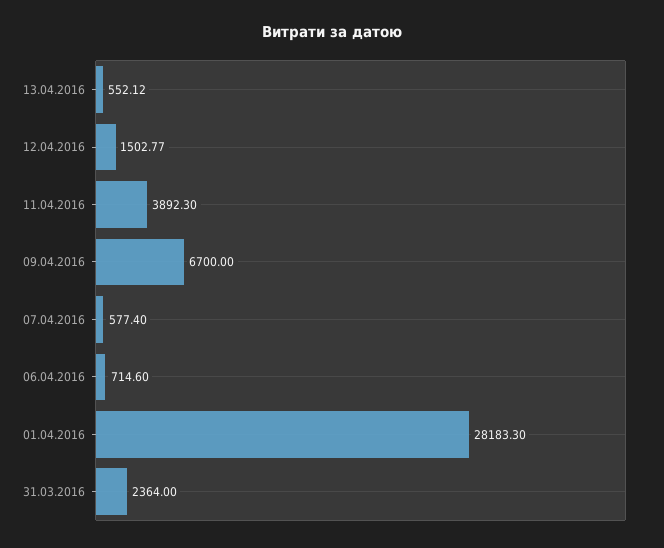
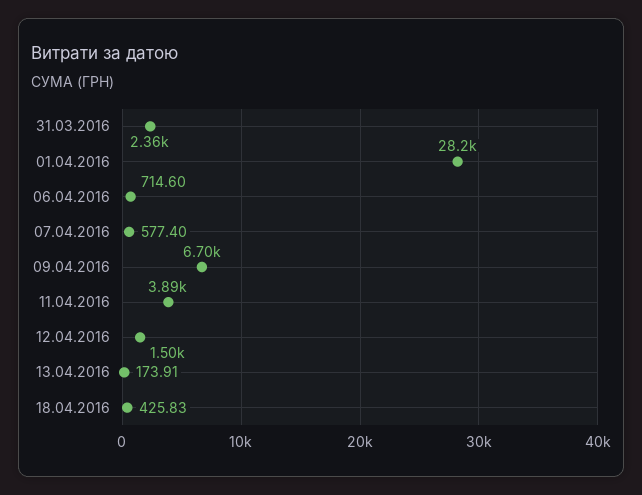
13.04.2016: 552.12 -> 173.91
18.04.2016: none -> 425.83

